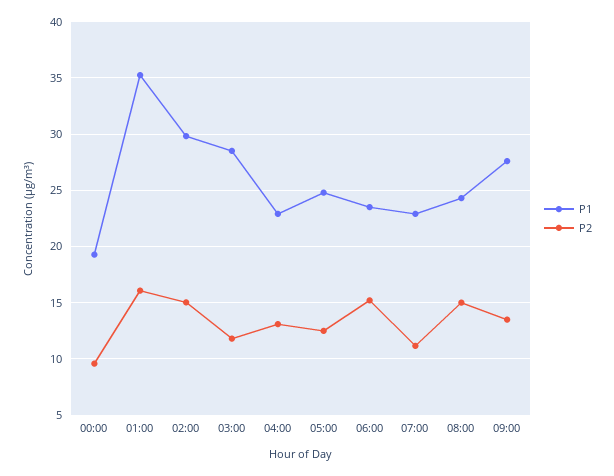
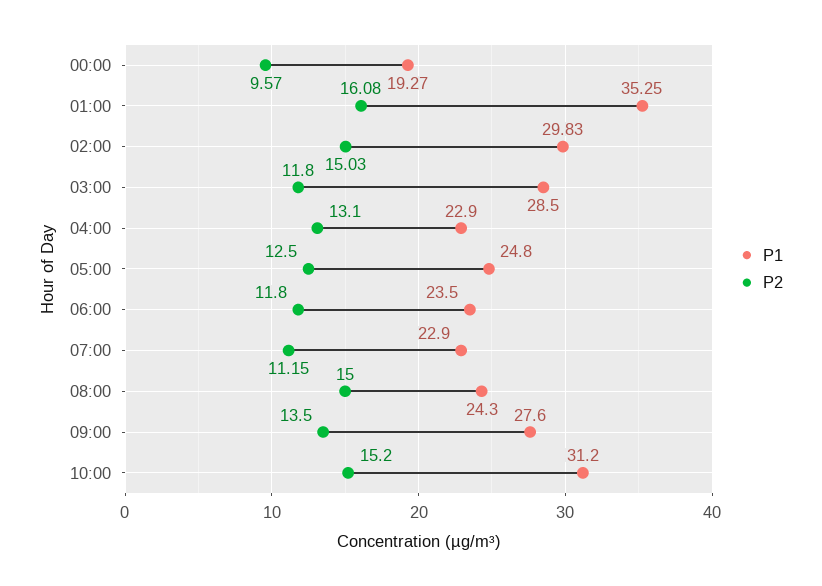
P2, 06:00: 15 -> 11.8
P1, 10:00: none -> 31.2
P2, 10:00: none -> 15.2

